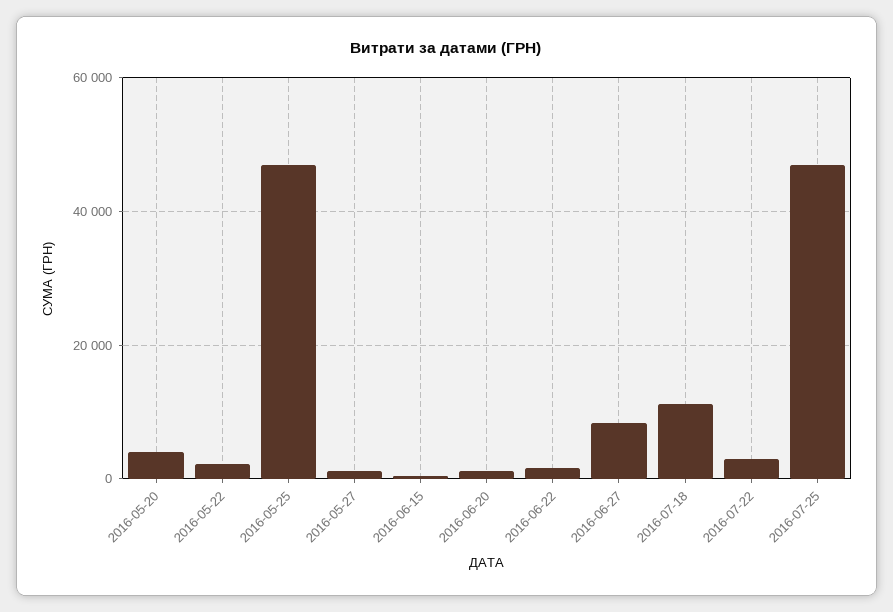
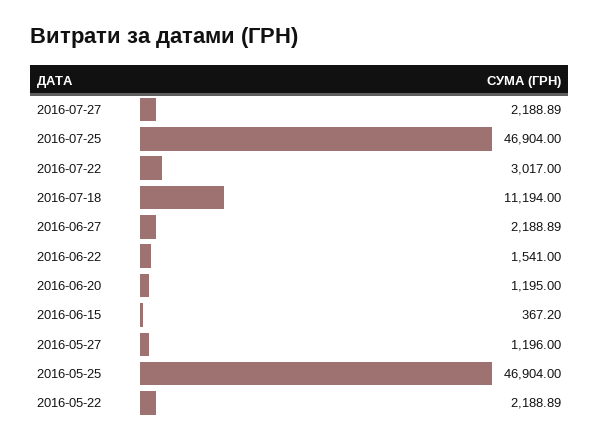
2016-05-20: 4000 -> none
2016-06-27: 8000 -> 2188.89
2016-07-27: none -> 2188.89

